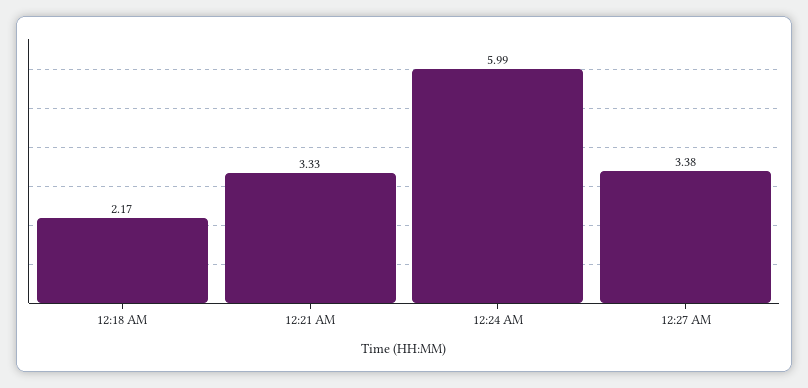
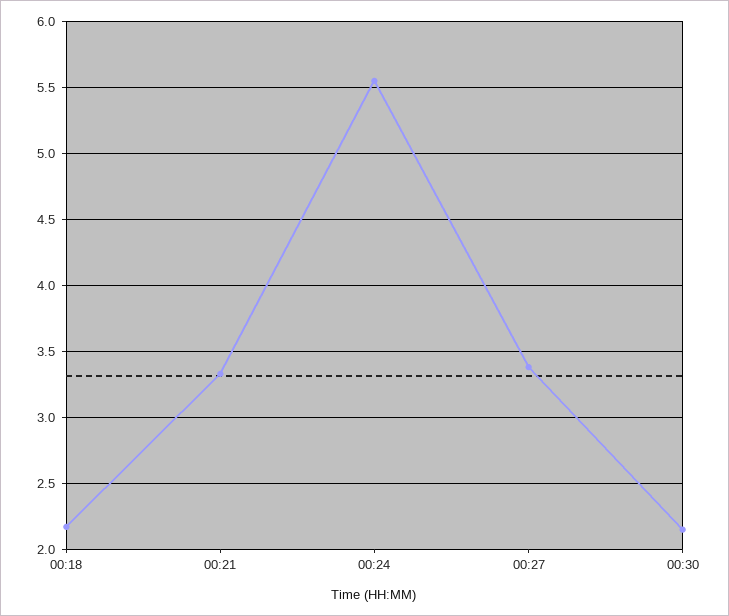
12:24 AM: 5.99 -> 5.55
00:30: none -> 2.15

